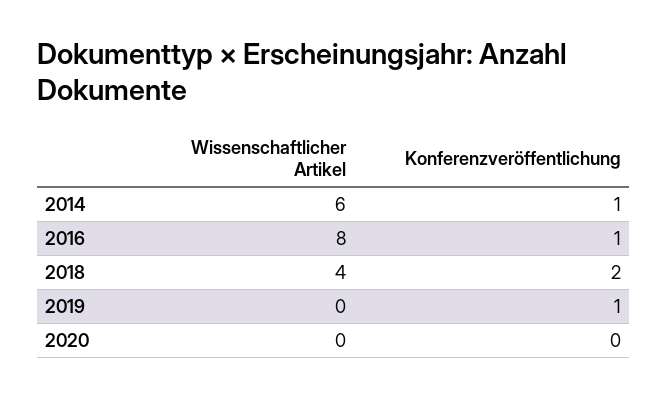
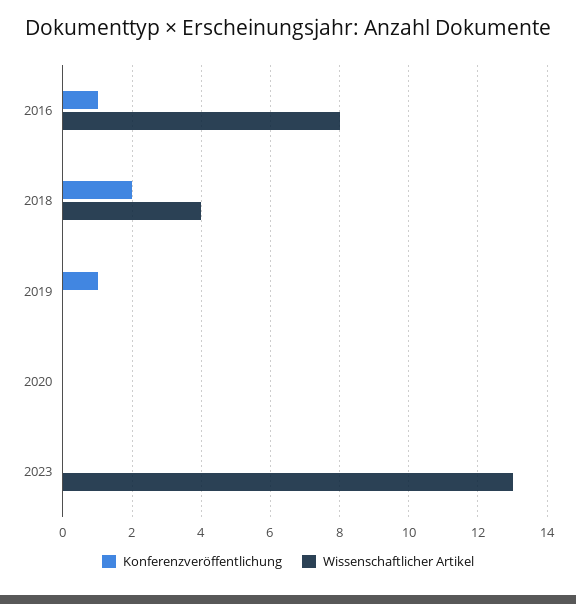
Wissenschaftlicher Artikel, 2014: 6 -> none
Konferenzveröffentlichung, 2014: 1 -> none
Konferenzveröffentlichung, 2023: none -> 0
Wissenschaftlicher Artikel, 2023: none -> 13

